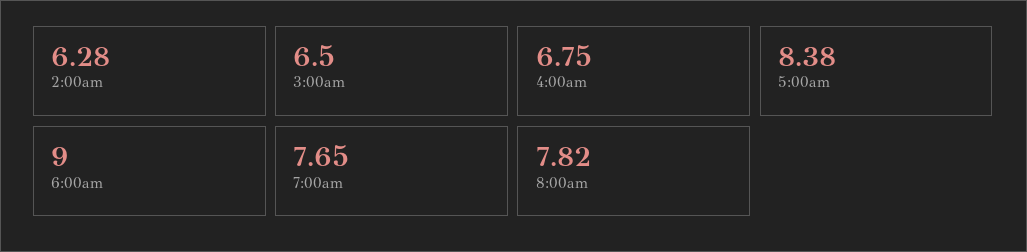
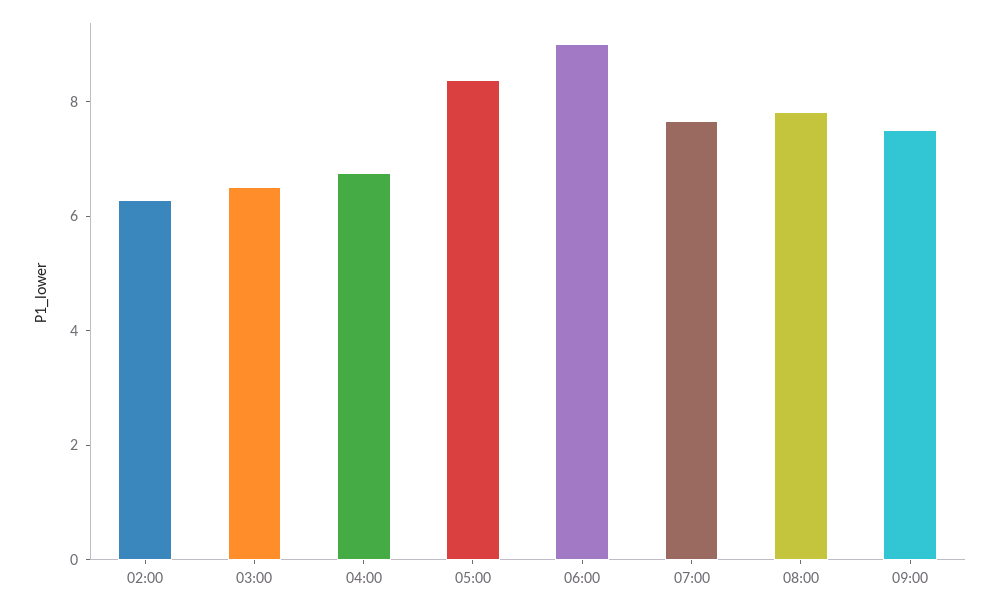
09:00: none -> 7.5

